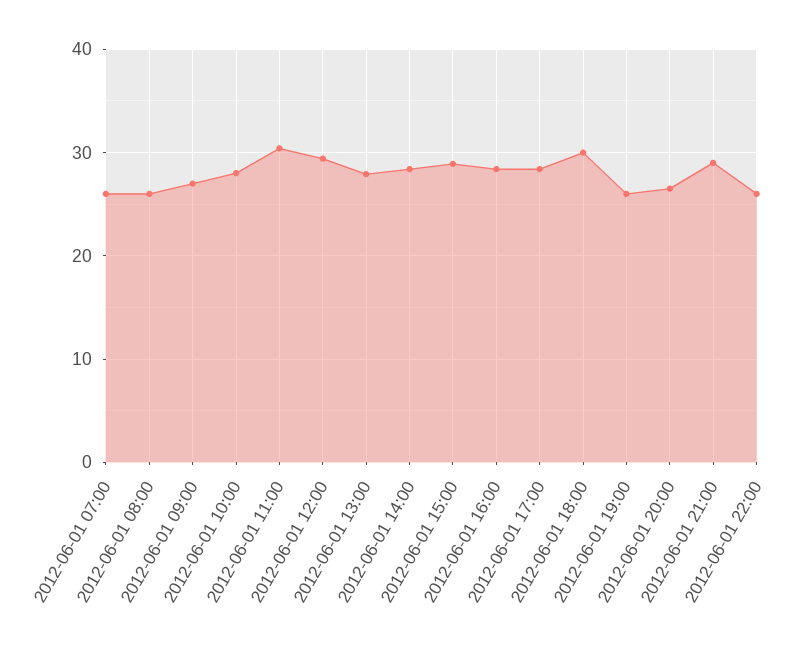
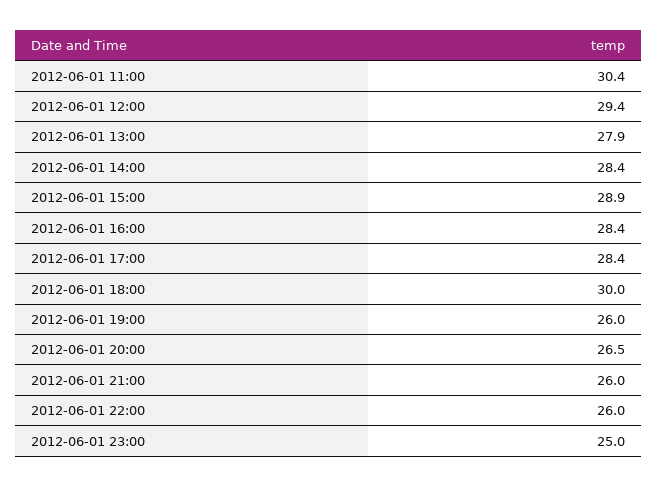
2012-06-01 07:00: 26 -> none
2012-06-01 08:00: 26 -> none
2012-06-01 09:00: 27 -> none
2012-06-01 10:00: 28 -> none
2012-06-01 21:00: 29 -> 26
2012-06-01 23:00: none -> 25

